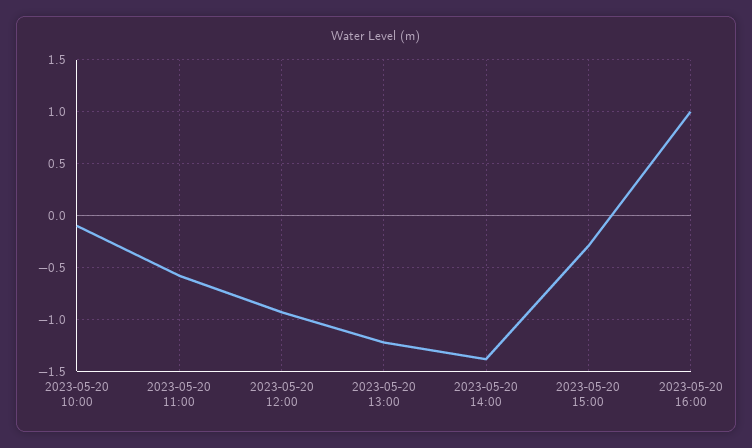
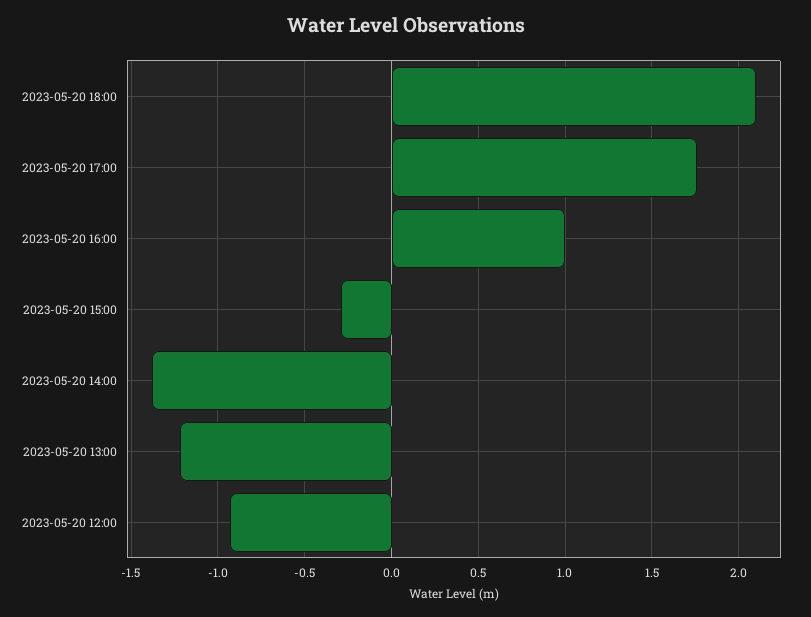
2023-05-20 10:00: -0.1 -> none
2023-05-20 11:00: -0.6 -> none
2023-05-20 18:00: none -> 2.1
2023-05-20 17:00: none -> 1.75

